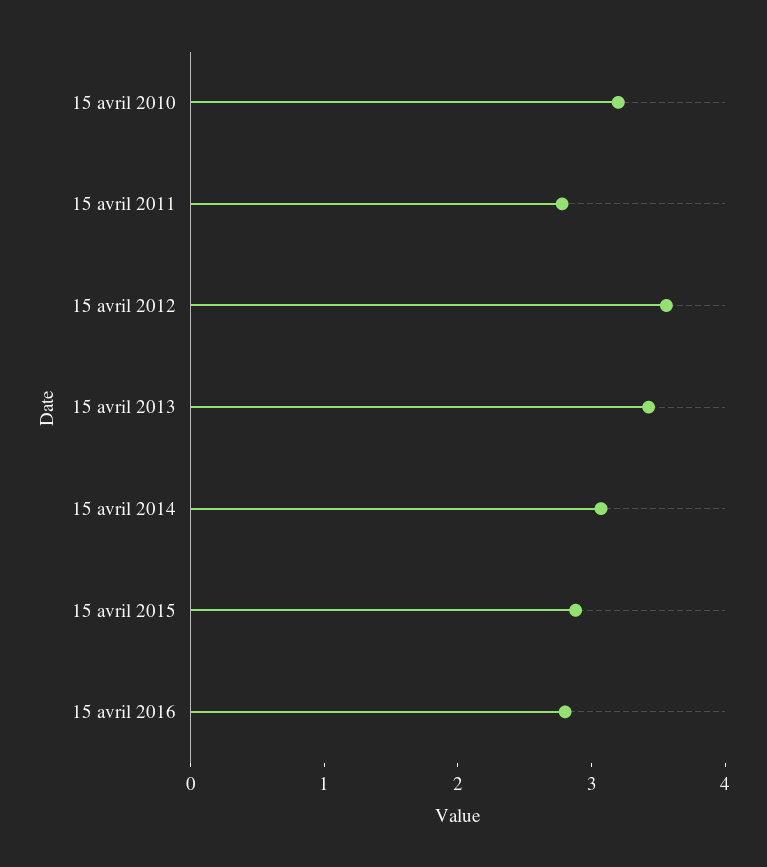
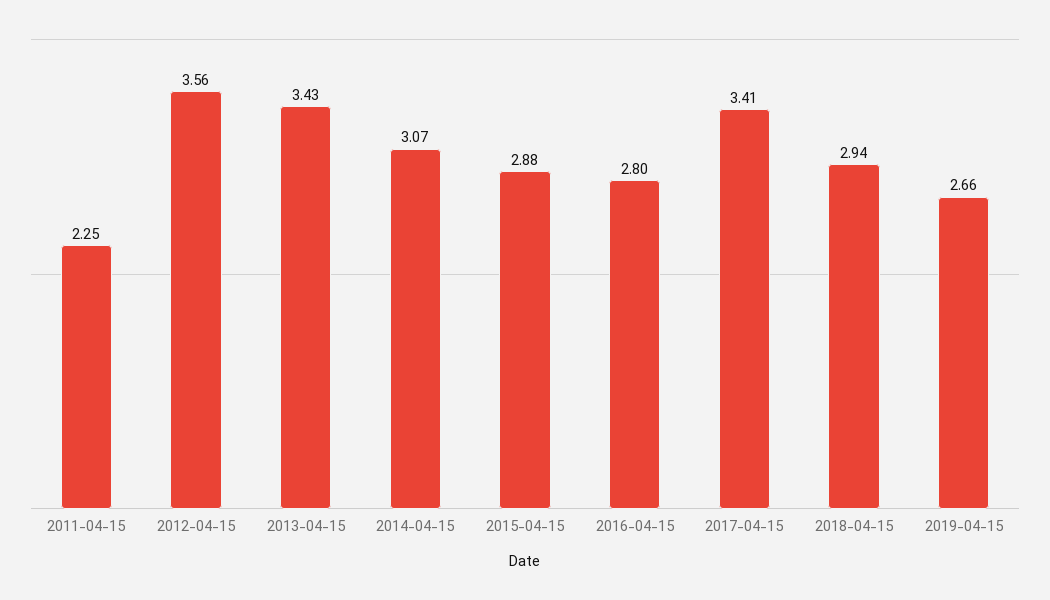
15 avril 2010: 3.2 -> none
15 avril 2011: 2.8 -> 2.25
2017-04-15: none -> 3.41
2018-04-15: none -> 2.94
2019-04-15: none -> 2.66

